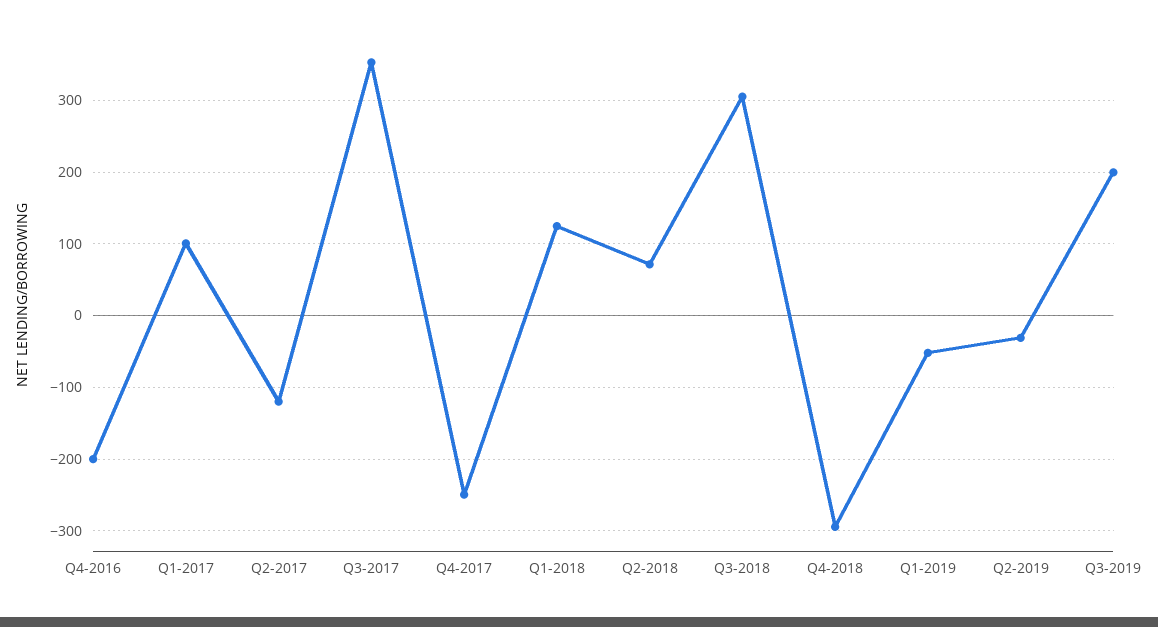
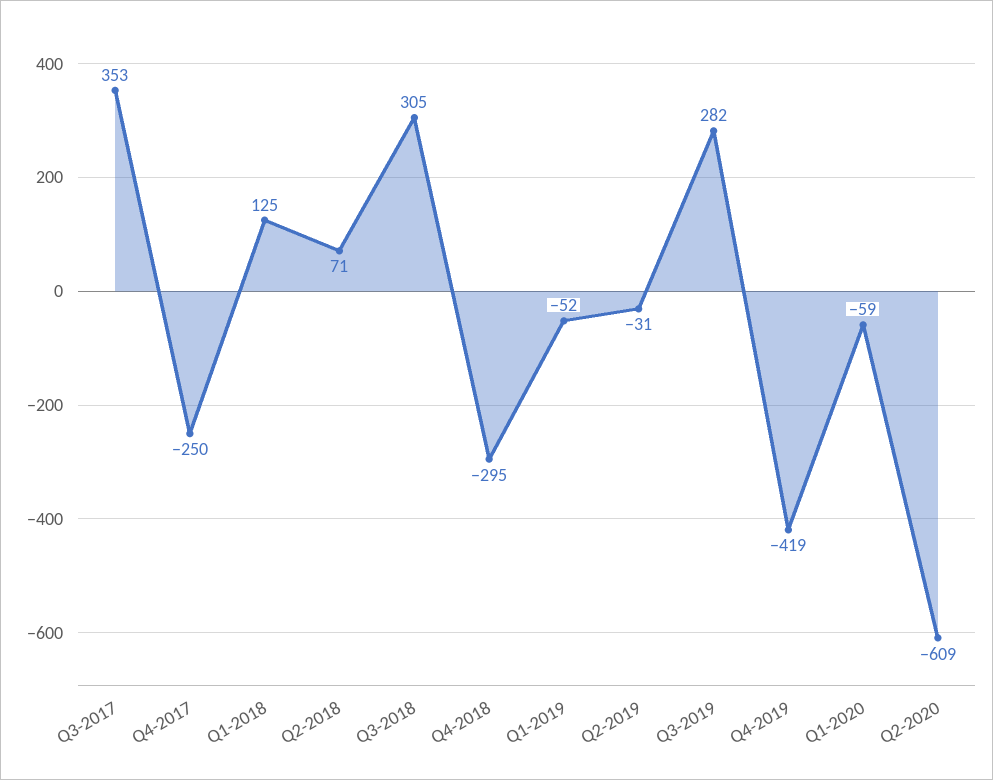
Q4-2016: -200 -> none
Q1-2017: 100 -> none
Q2-2017: -120 -> none
Q3-2019: 200 -> 282
Q4-2019: none -> -419
Q1-2020: none -> -59
Q2-2020: none -> -609

